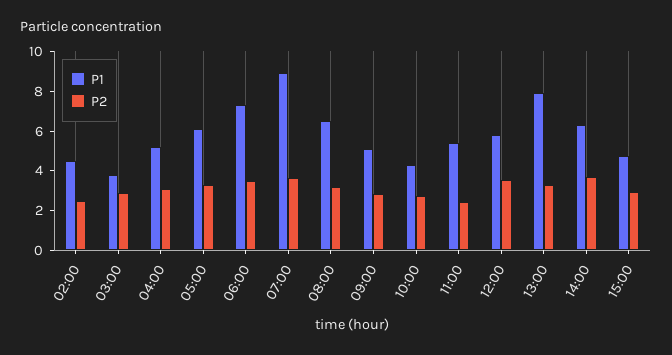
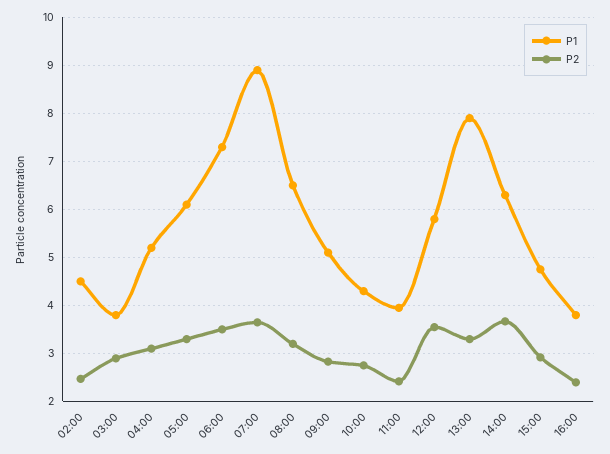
P1, 11:00: 5.5 -> 4
P1, 16:00: none -> 3.8
P2, 16:00: none -> 2.4

